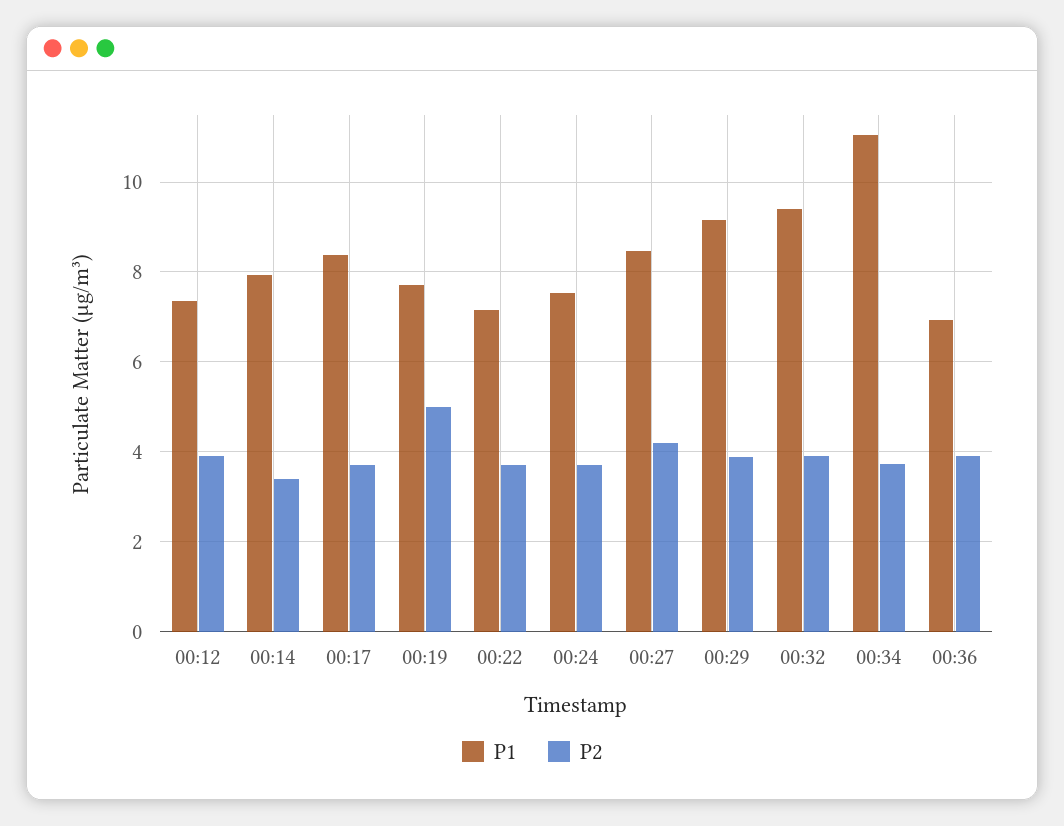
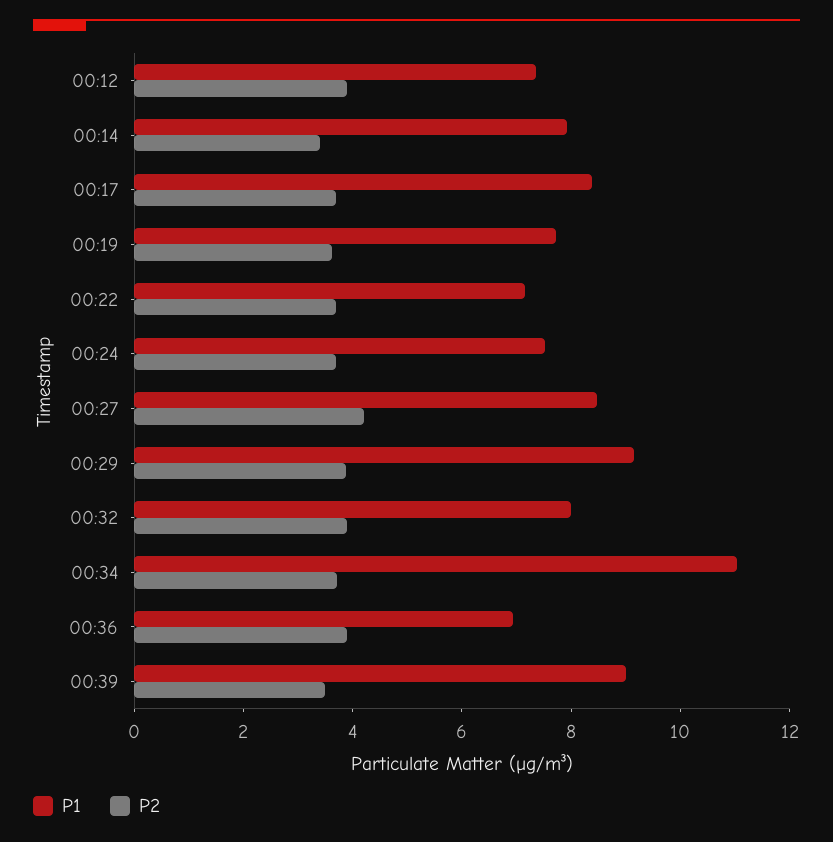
P2, 00:19: 5 -> 3.5
P1, 00:32: 9.4 -> 8
P1, 00:39: none -> 9
P2, 00:39: none -> 3.5

